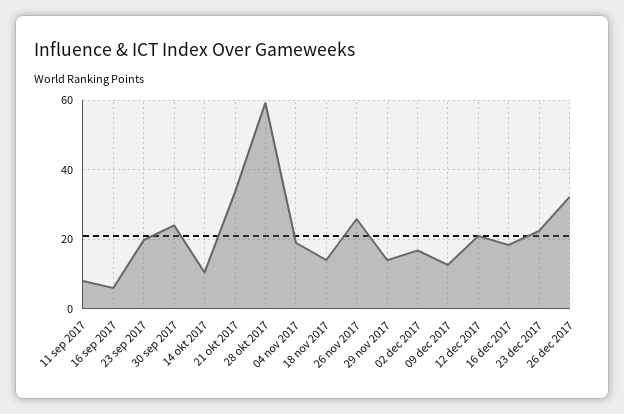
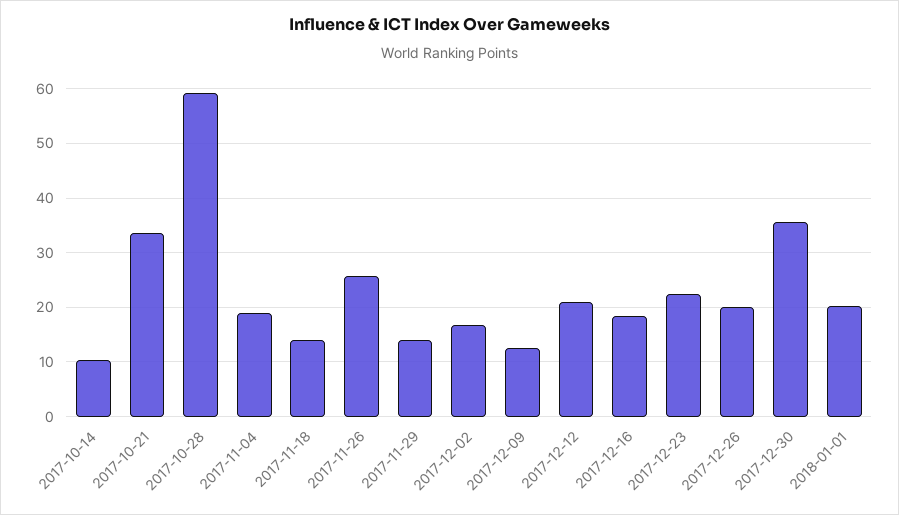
11 sep 2017: 8 -> none
16 sep 2017: 6 -> none
23 sep 2017: 20 -> none
30 sep 2017: 24 -> none
26 dec 2017: 32 -> 20
2017-12-30: none -> 36
2018-01-01: none -> 20

